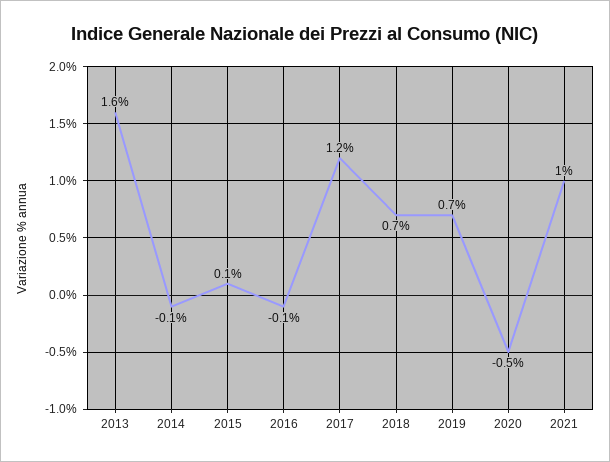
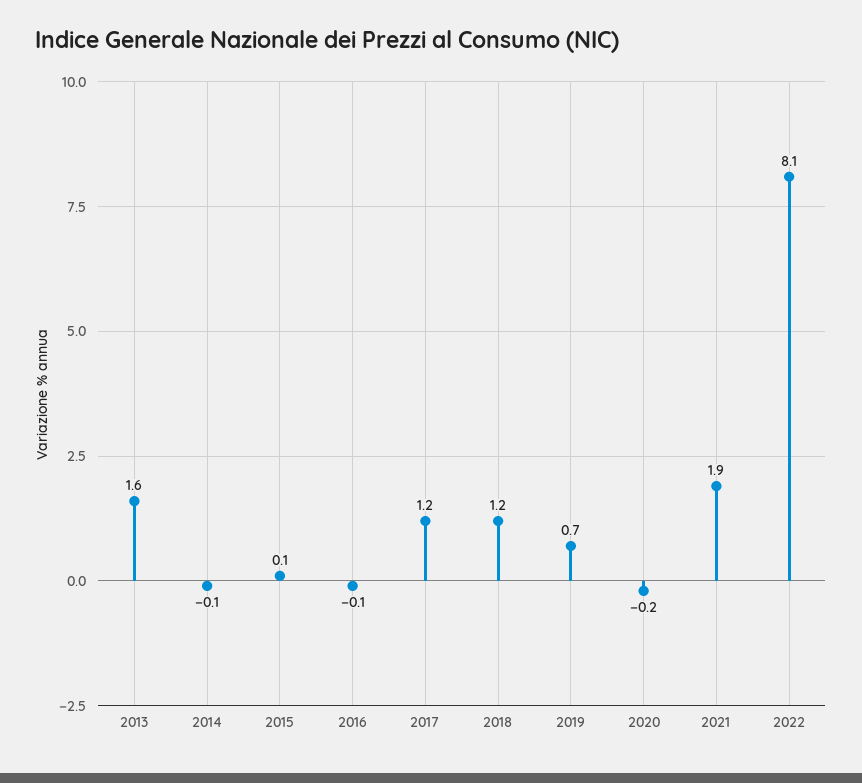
2018: 0.7 -> 1.2
2020: -0.5 -> -0.2
2021: 1 -> 1.9
2022: none -> 8.1

